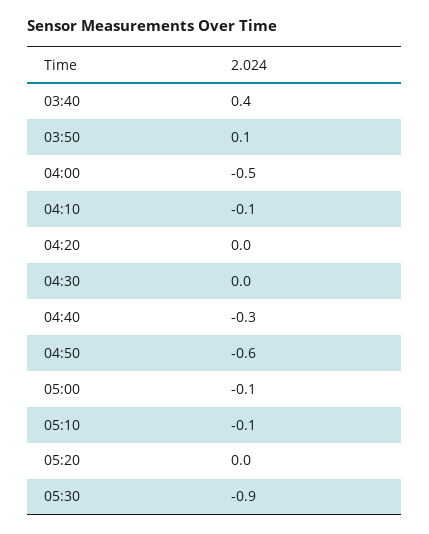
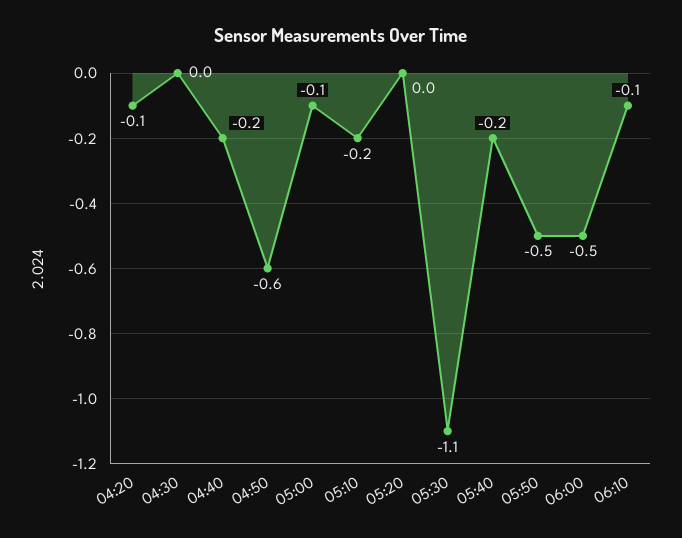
03:40: 0.4 -> none
03:50: 0.1 -> none
04:00: -0.5 -> none
04:10: -0.1 -> none
04:20: 0 -> -0.1
04:40: -0.3 -> -0.2
05:10: -0.1 -> -0.2
05:30: -0.9 -> -1.1
05:40: none -> -0.2
05:50: none -> -0.5
06:00: none -> -0.5
06:10: none -> -0.1

